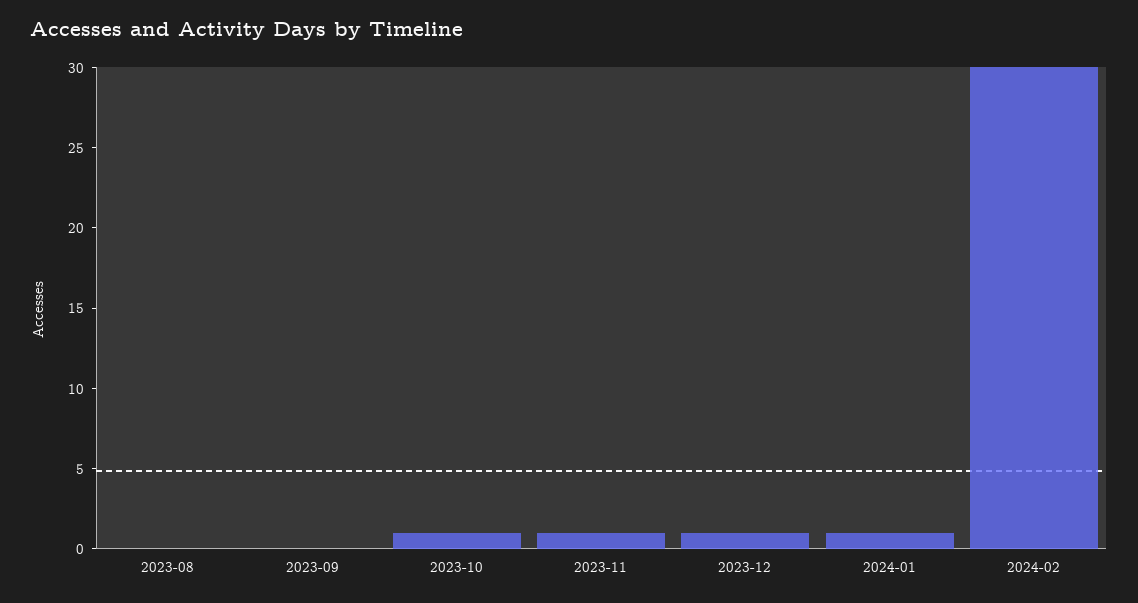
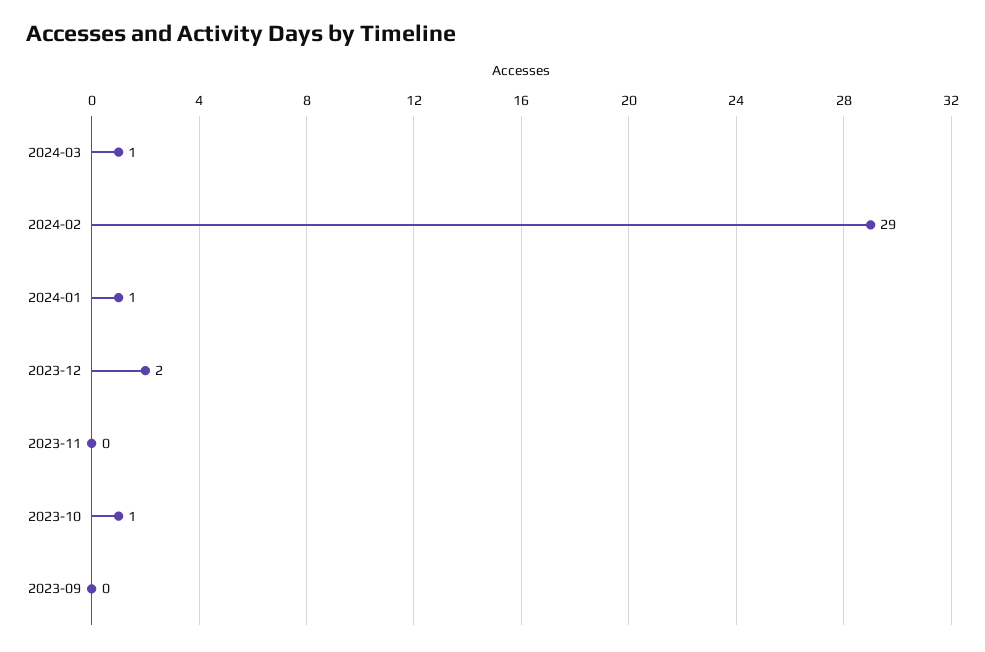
2023-08: 0 -> none
2023-11: 1 -> 0
2023-12: 1 -> 2
2024-02: 30 -> 29
2024-03: none -> 1

